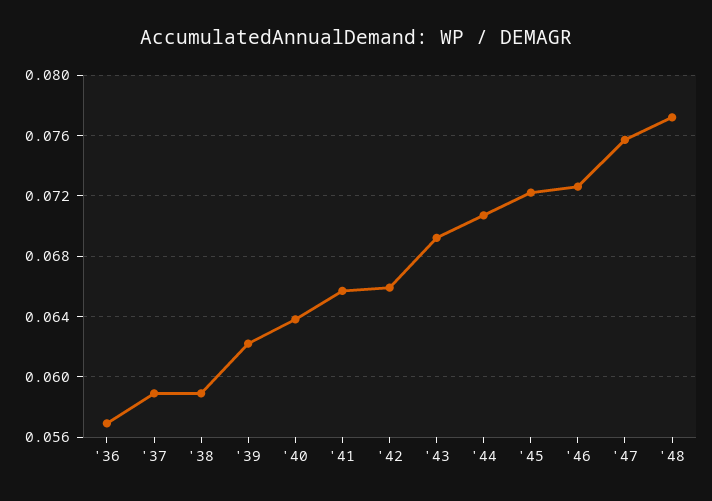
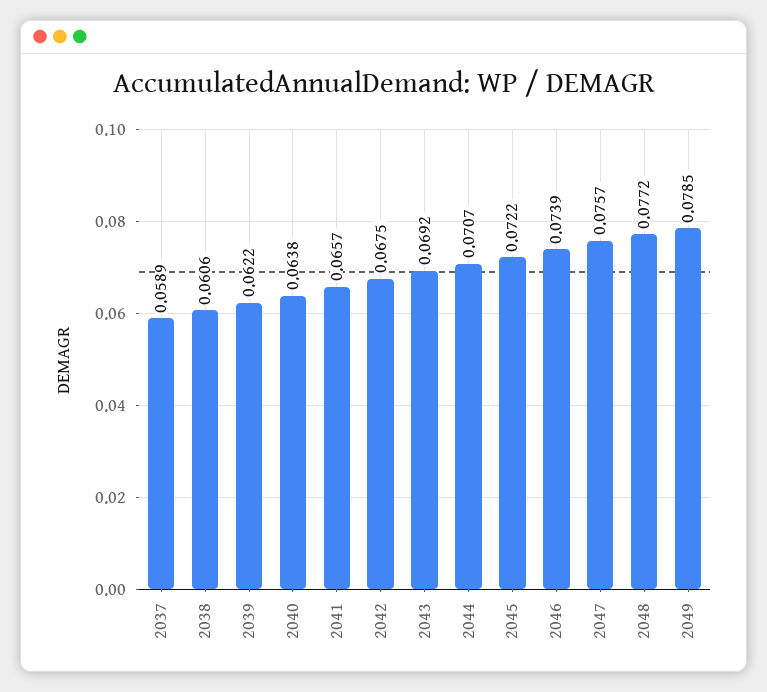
'36: 0.057 -> none
'38: 0.059 -> 0.0606
'42: 0.066 -> 0.0675
'46: 0.0725 -> 0.0739
2049: none -> 0.0785

